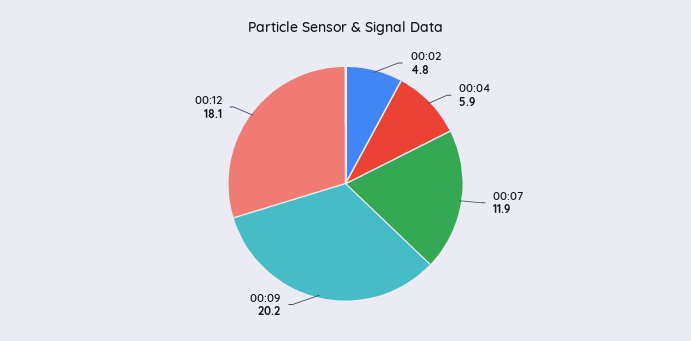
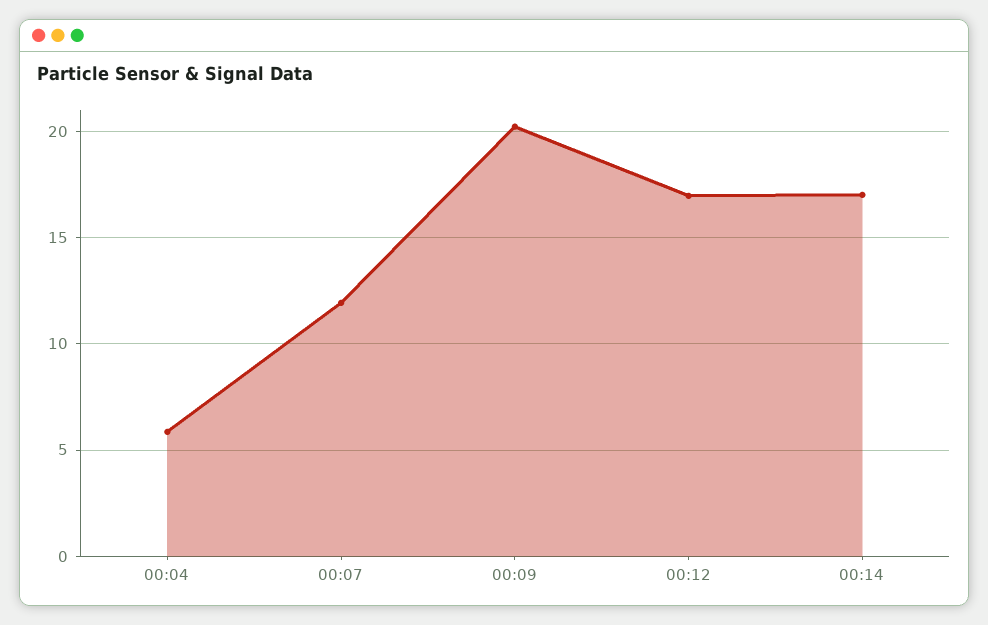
00:02: 4.8 -> none
00:12: 18.1 -> 17
00:14: none -> 17

